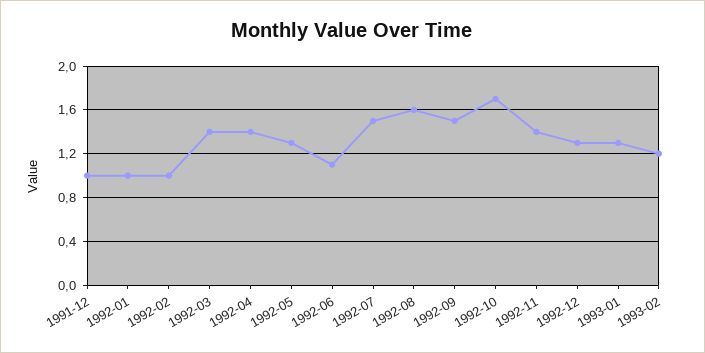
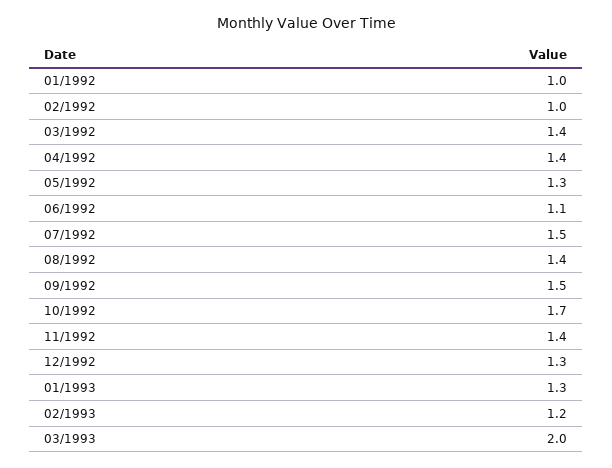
1991-12: 1 -> none
1992-08: 1.6 -> 1.4
03/1993: none -> 2

